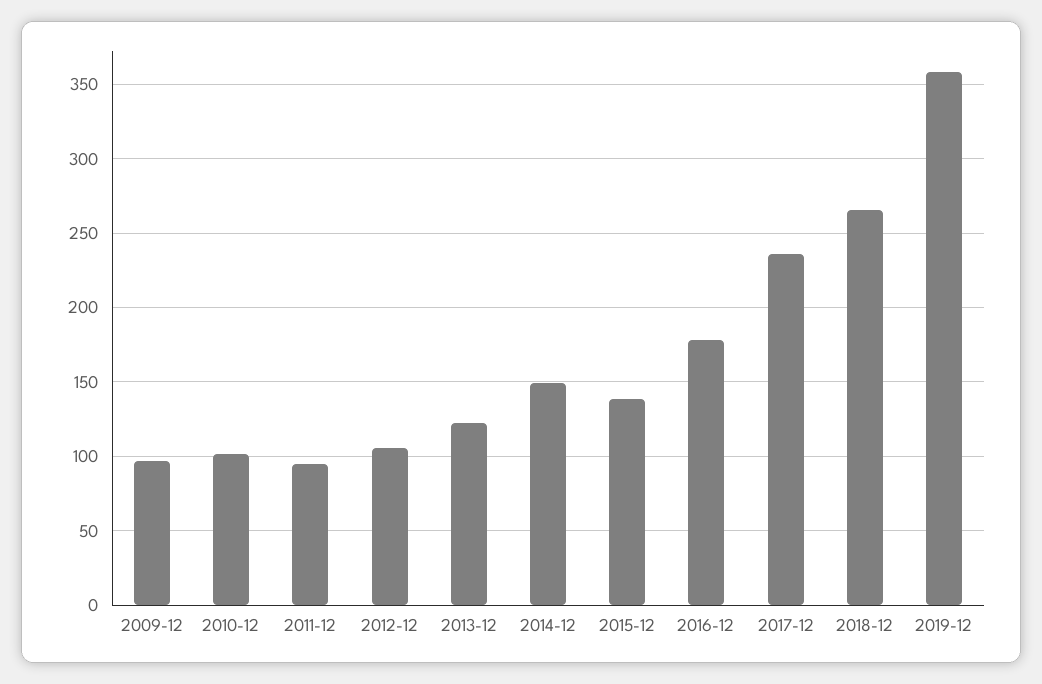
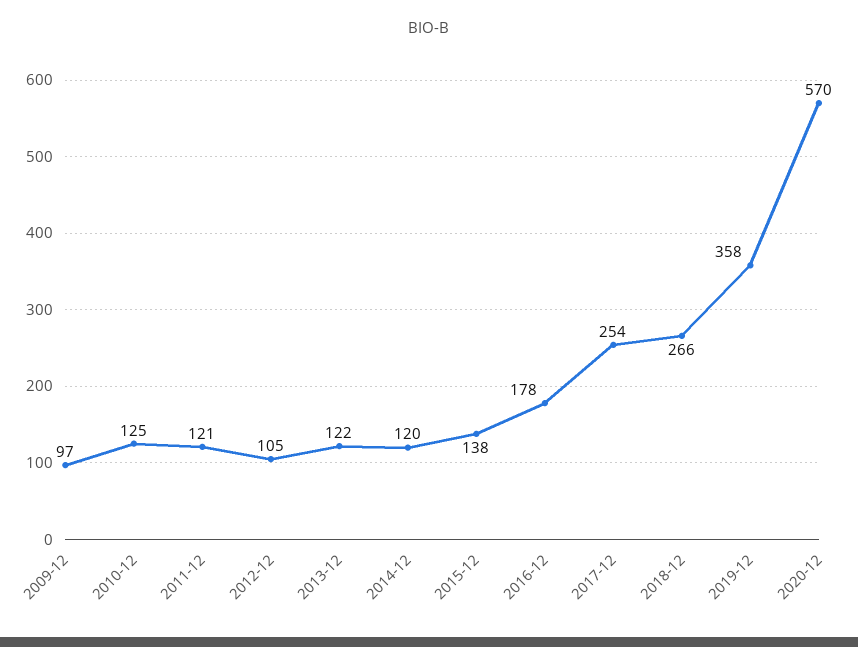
2010-12: 100 -> 125
2011-12: 95 -> 121
2014-12: 150 -> 120
2017-12: 235 -> 254
2020-12: none -> 570

